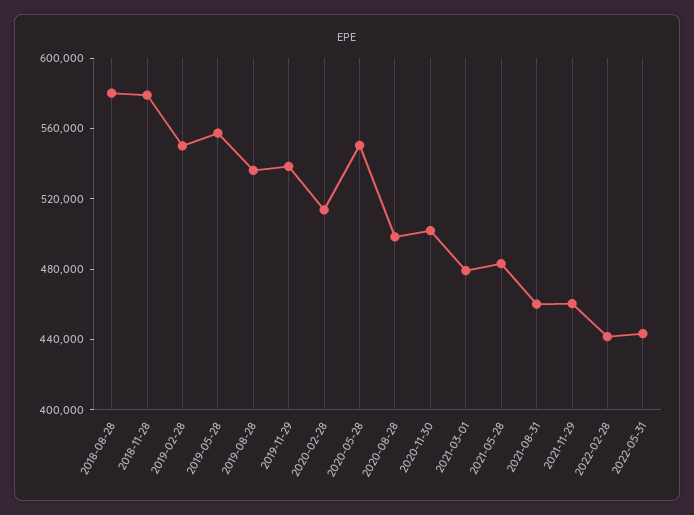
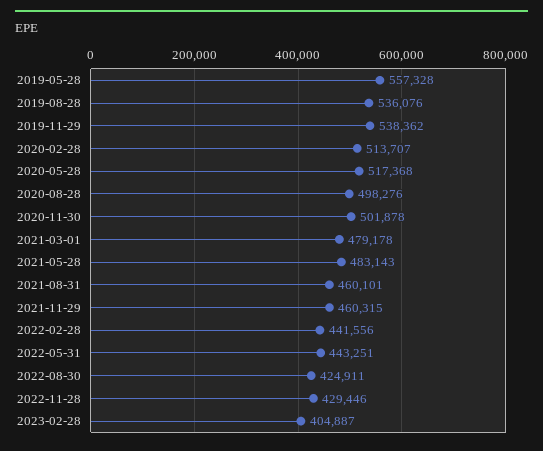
2018-08-28: 580000 -> none
2018-11-28: 580000 -> none
2019-02-28: 550000 -> none
2020-05-28: 550000 -> 517368
2022-08-30: none -> 424911
2022-11-28: none -> 429446
2023-02-28: none -> 404887

